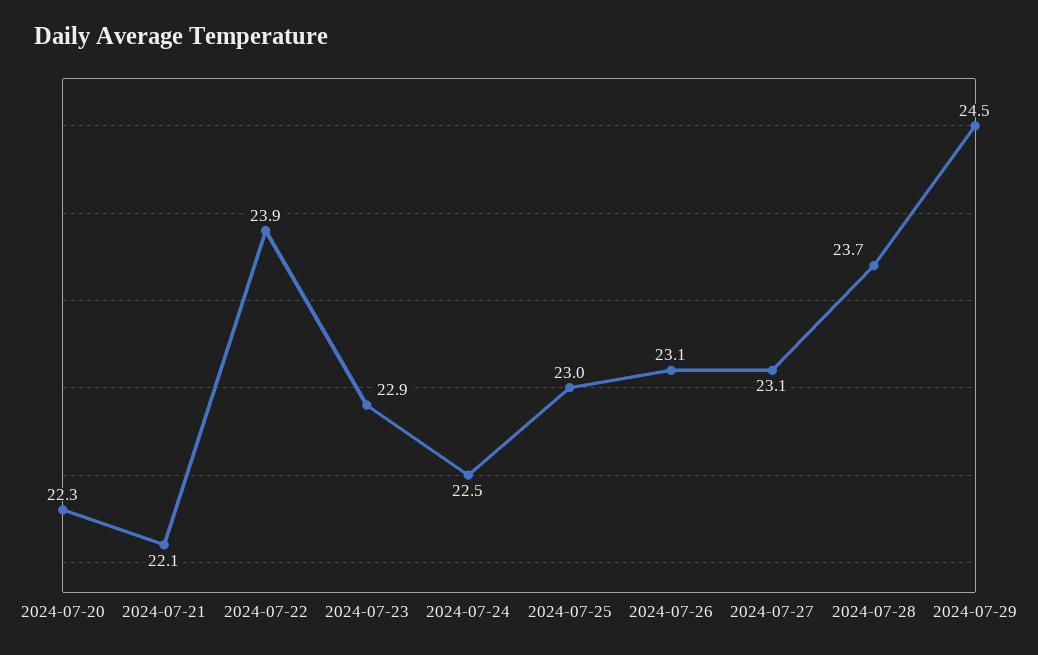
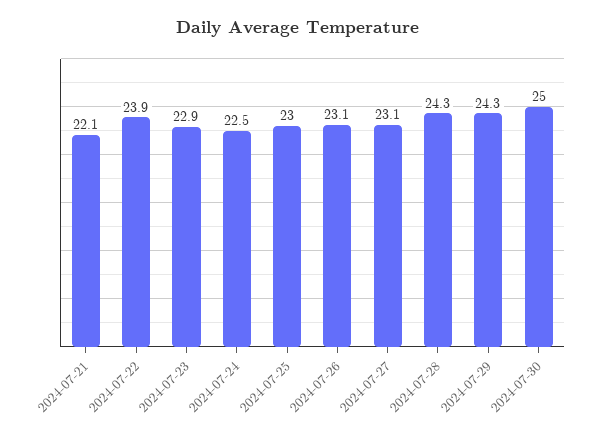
2024-07-20: 22.3 -> none
2024-07-28: 23.7 -> 24.3
2024-07-29: 24.5 -> 24.3
2024-07-30: none -> 25

